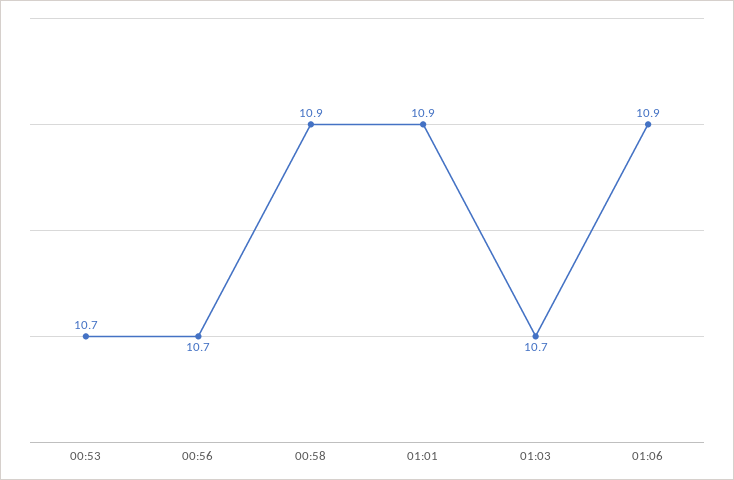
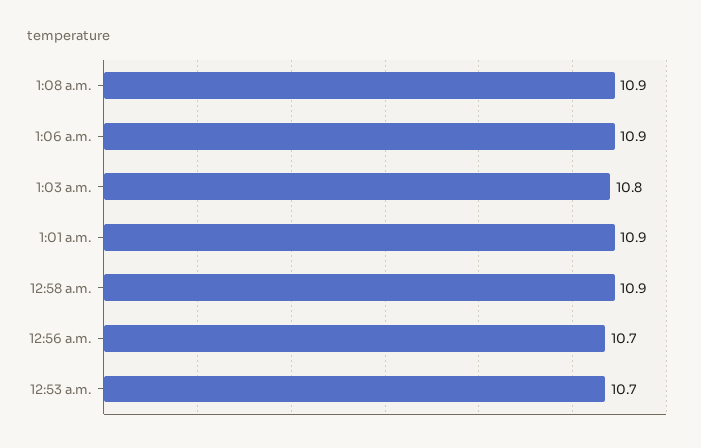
01:03: 10.7 -> 10.8
1:08 a.m.: none -> 10.9

